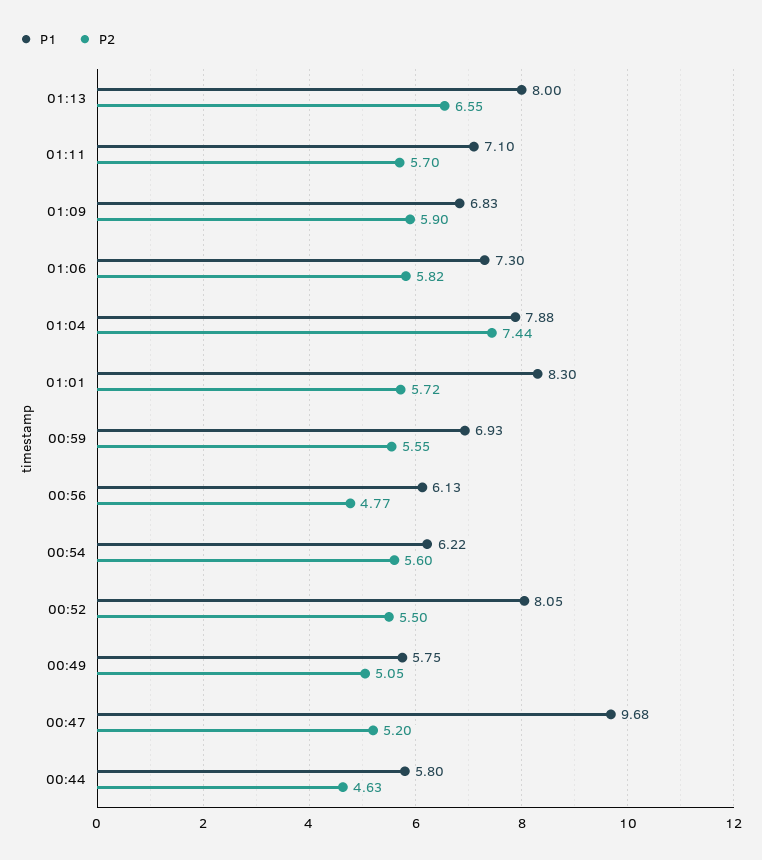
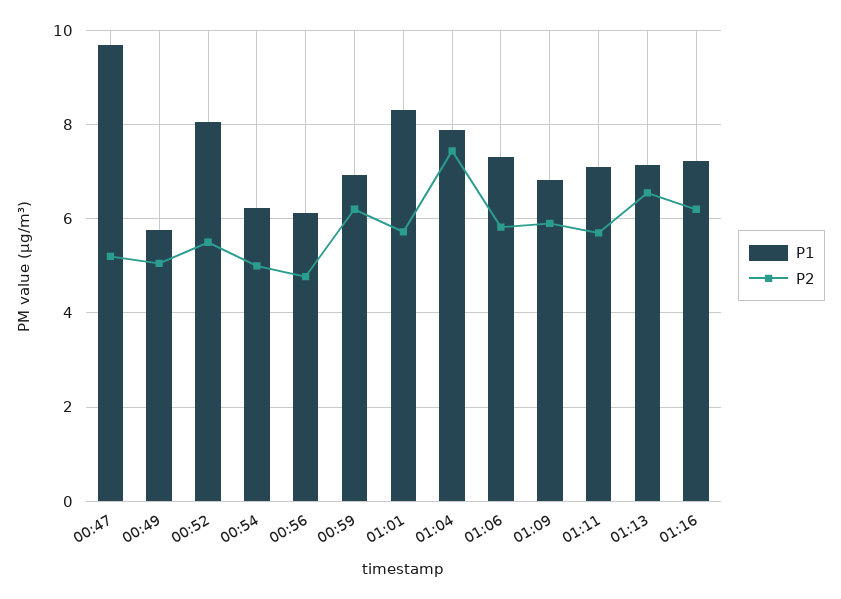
P1, 01:13: 8 -> 7.2
P2, 00:59: 5.55 -> 6.2
P2, 00:54: 5.6 -> 5
P1, 00:44: 5.8 -> none
P2, 00:44: 4.63 -> none
P1, 01:16: none -> 7.2
P2, 01:16: none -> 6.2

